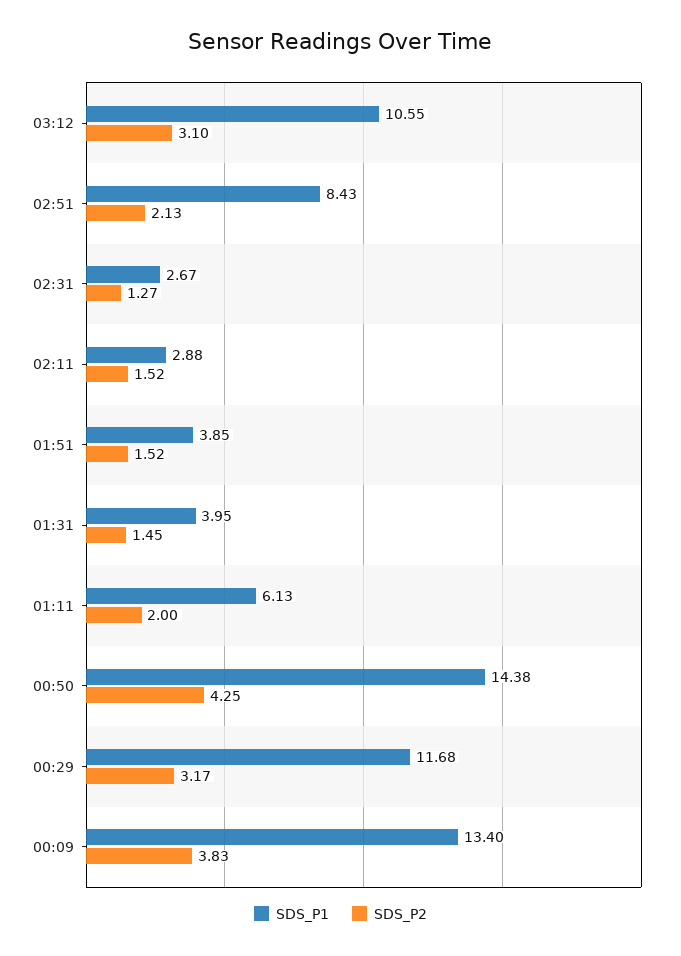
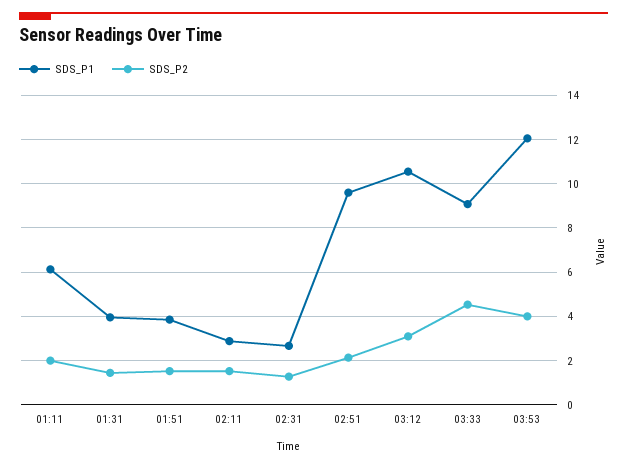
SDS_P1, 02:51: 8.43 -> 9.5
SDS_P1, 00:50: 14.38 -> none
SDS_P2, 00:50: 4.25 -> none
SDS_P1, 00:29: 11.68 -> none
SDS_P2, 00:29: 3.17 -> none
SDS_P1, 00:09: 13.4 -> none
SDS_P2, 00:09: 3.83 -> none
SDS_P1, 03:33: none -> 9
SDS_P2, 03:33: none -> 4.5
SDS_P1, 03:53: none -> 12
SDS_P2, 03:53: none -> 4

